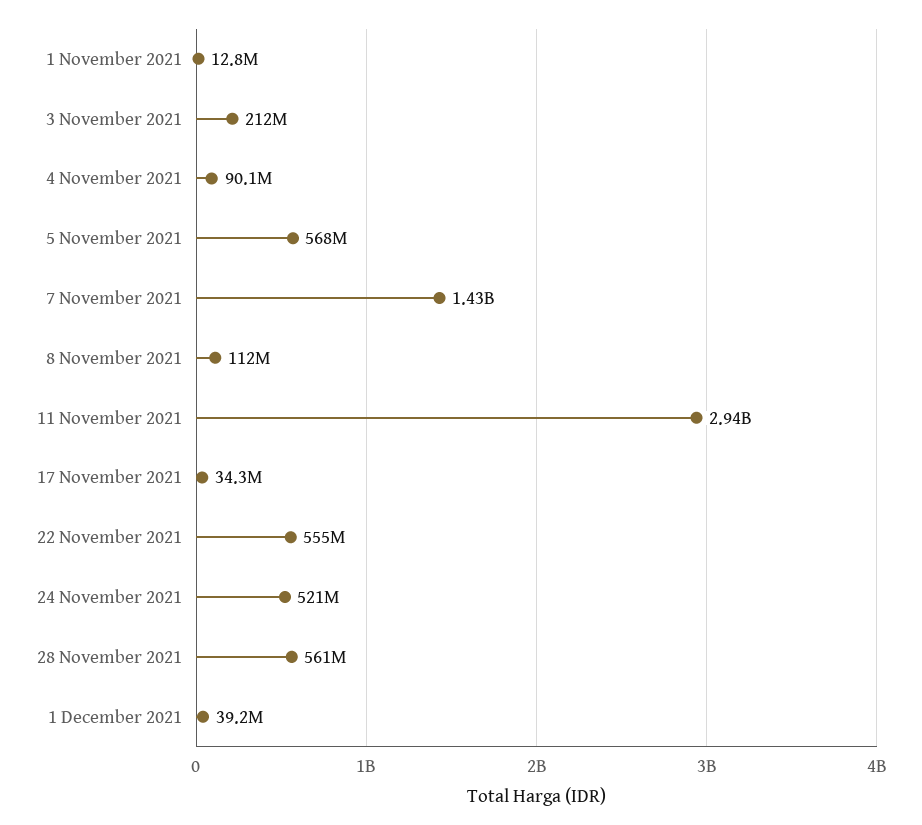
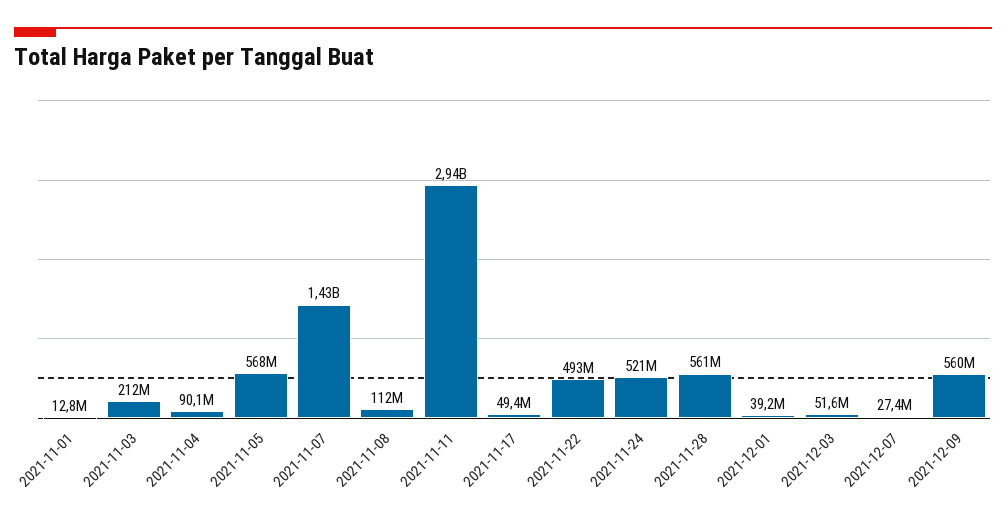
17 November 2021: 34300000 -> 49400000
22 November 2021: 555000000 -> 493000000
2021-12-03: none -> 51600000
2021-12-07: none -> 27400000
2021-12-09: none -> 560000000

